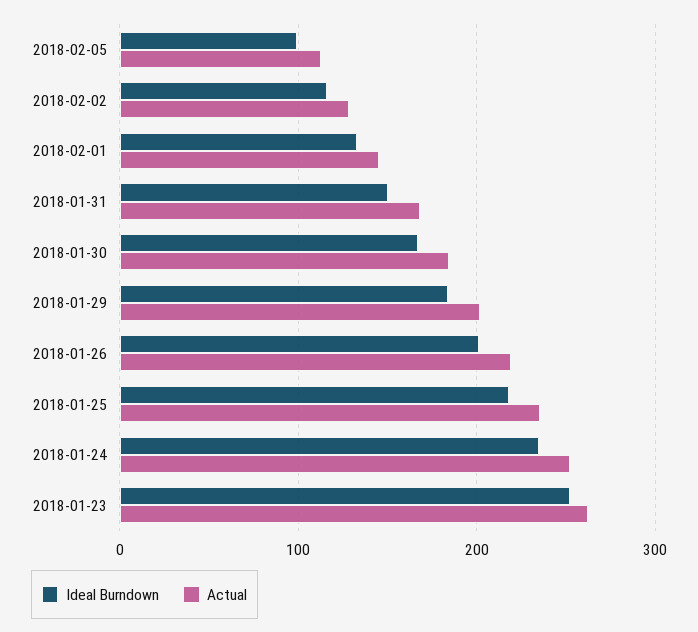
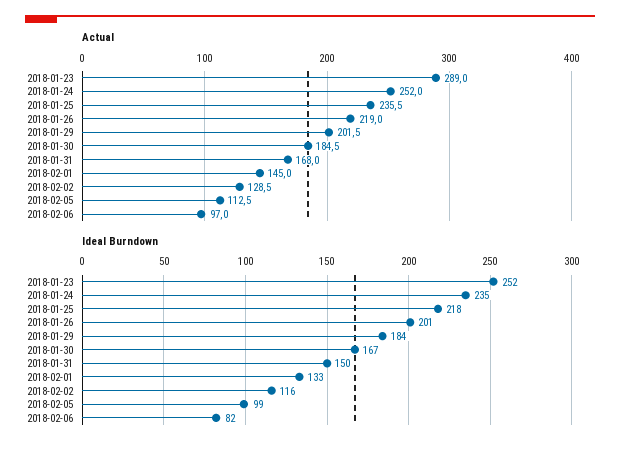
Actual, 2018-01-23: 260 -> 289
Actual, 2018-02-06: none -> 97
Ideal Burndown, 2018-02-06: none -> 82

